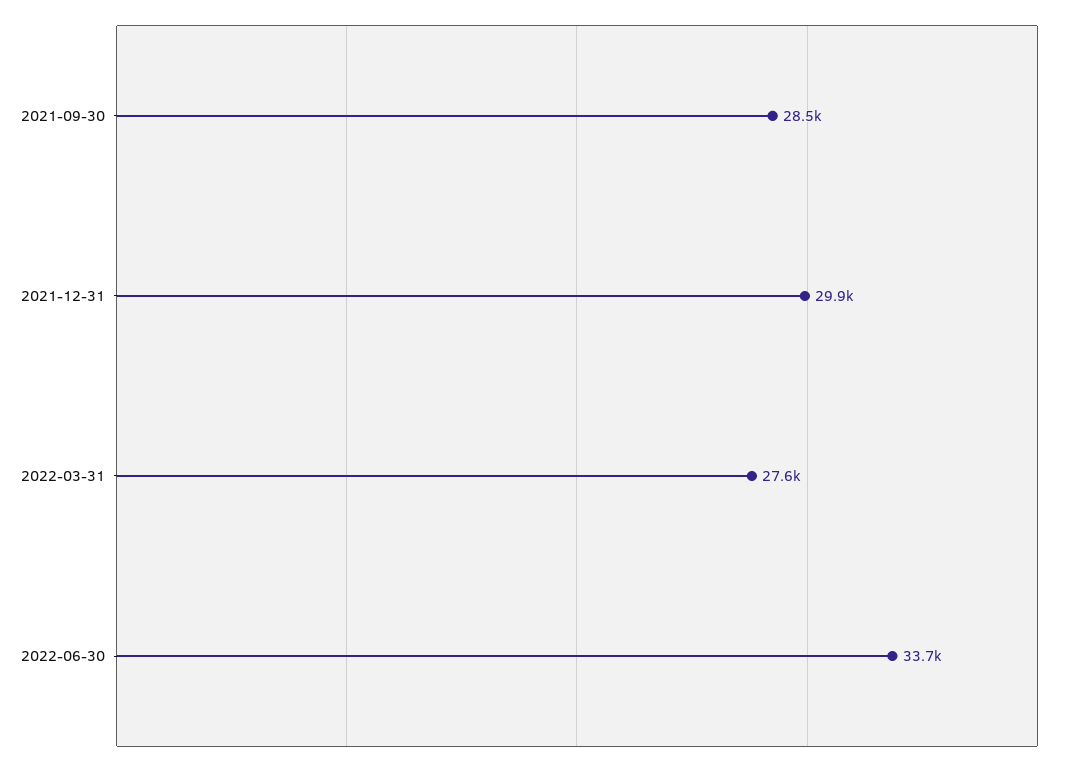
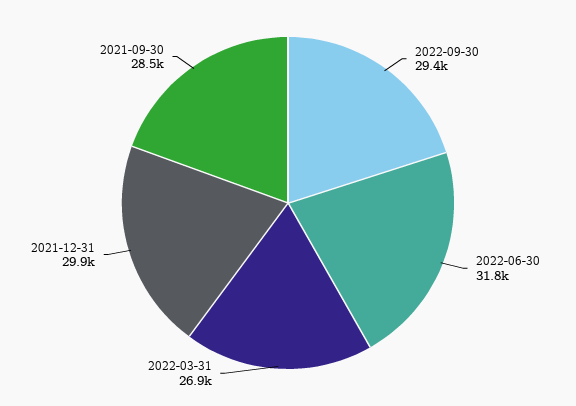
2022-03-31: 27600 -> 26900
2022-06-30: 33700 -> 31800
2022-09-30: none -> 29400

